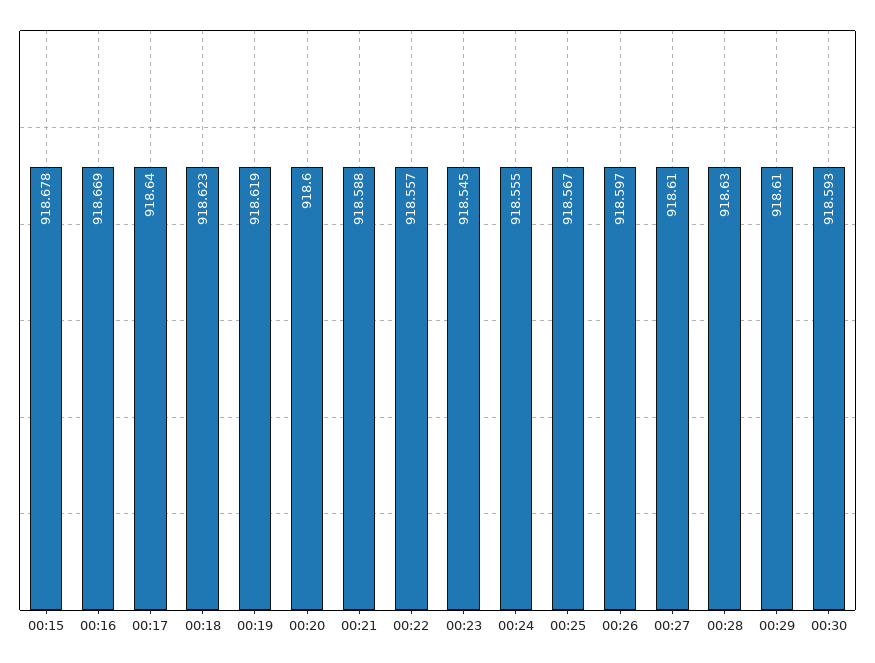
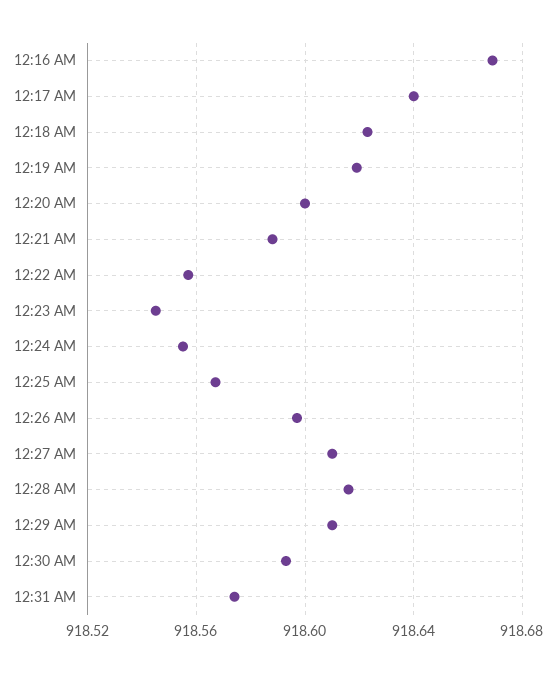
00:15: 918.678 -> none
00:28: 918.63 -> 918.615
12:31 AM: none -> 918.575

